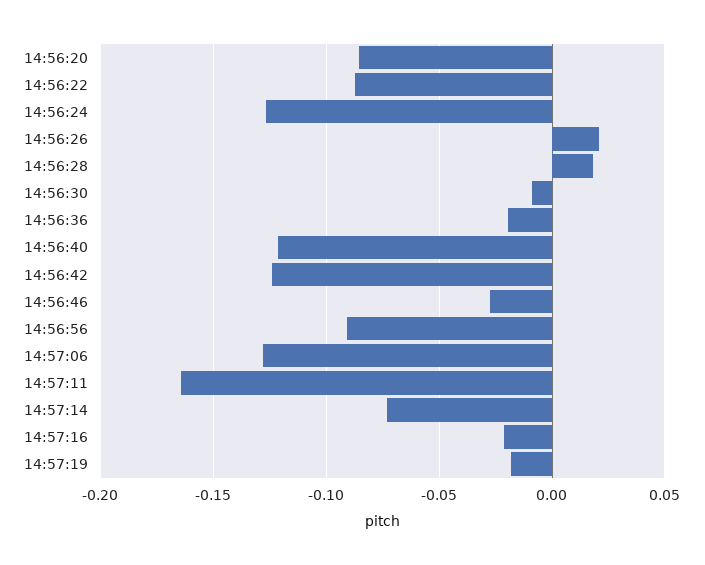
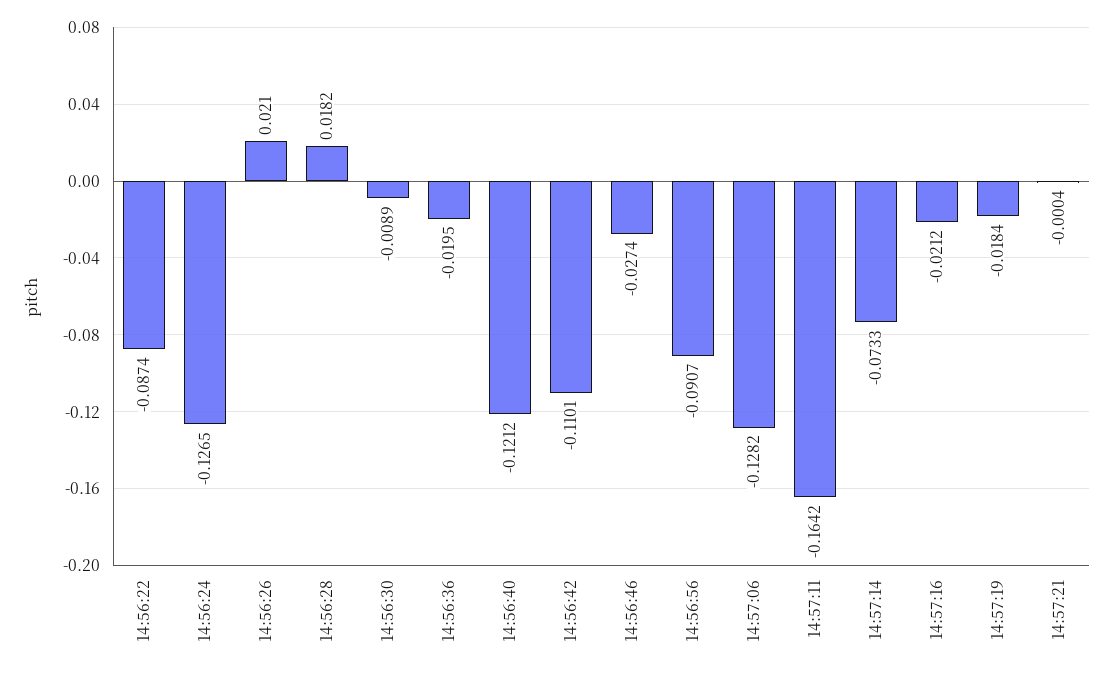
14:56:20: -0.085 -> none
14:56:42: -0.125 -> -0.1101
14:57:21: none -> -0.0004

